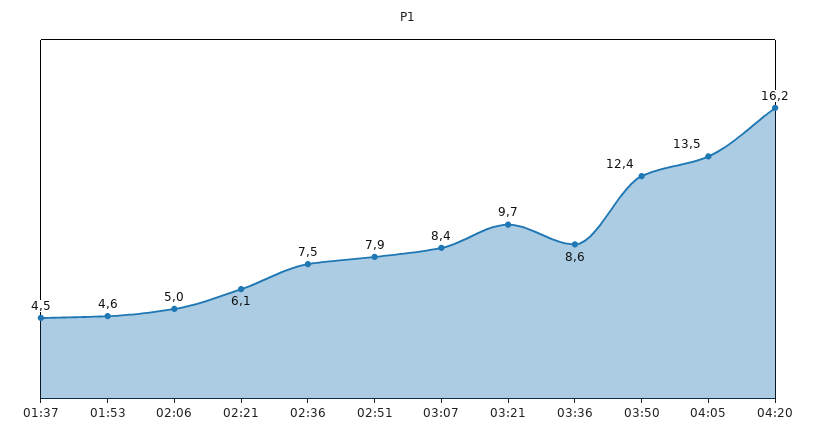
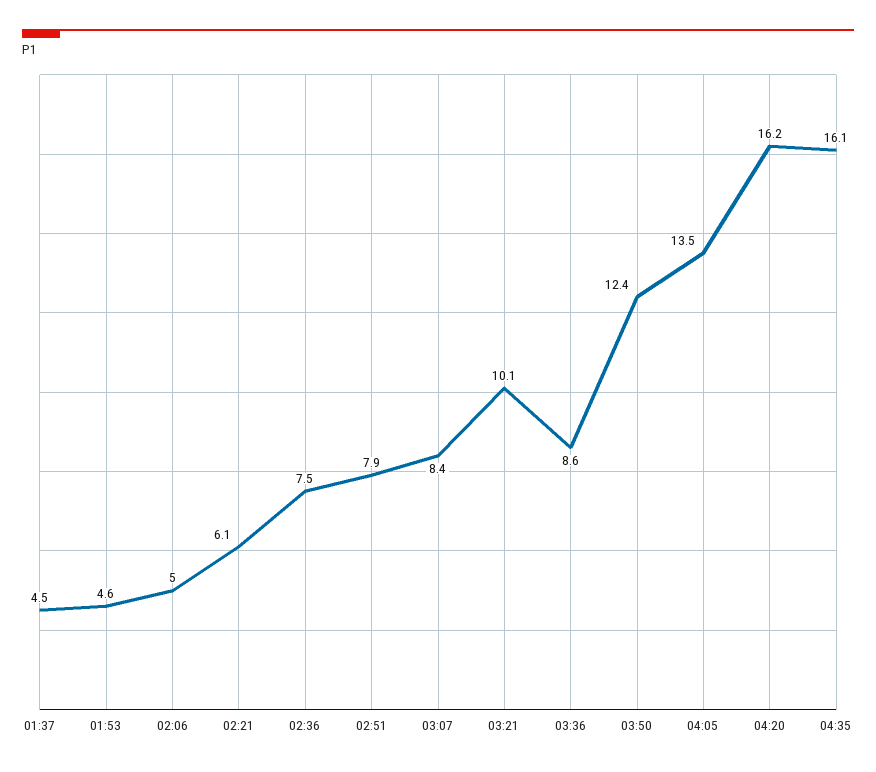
03:21: 9.7 -> 10.1
04:35: none -> 16.1

